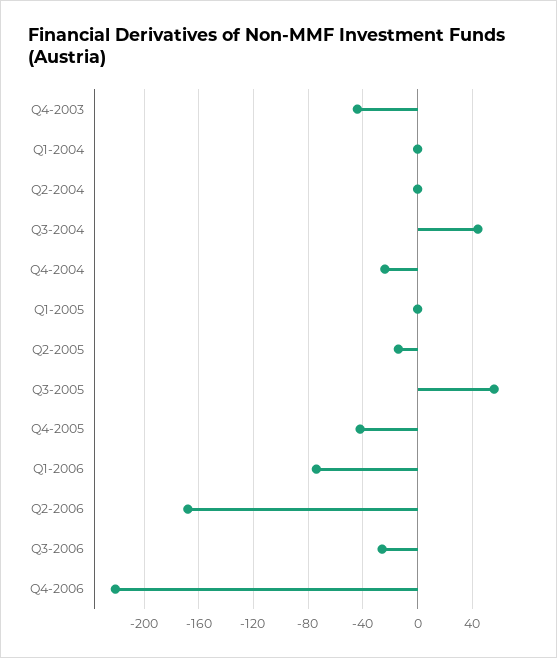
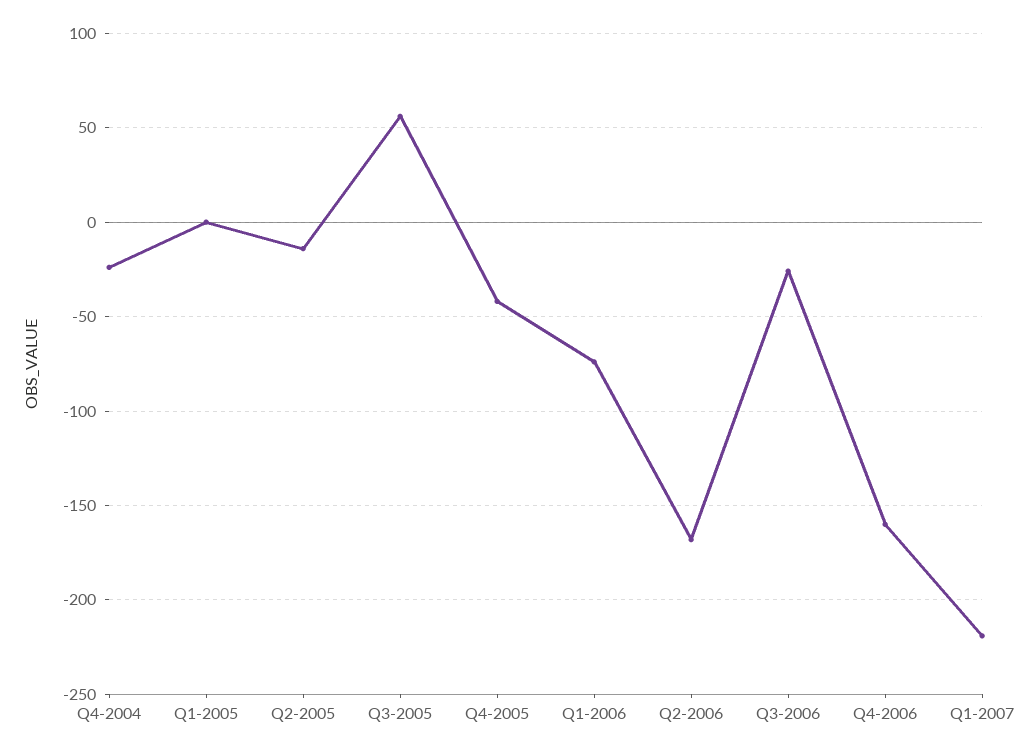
Q4-2003: -45 -> none
Q1-2004: 0 -> none
Q2-2004: 0 -> none
Q3-2004: 45 -> none
Q4-2006: -220 -> -160
Q1-2007: none -> -220

